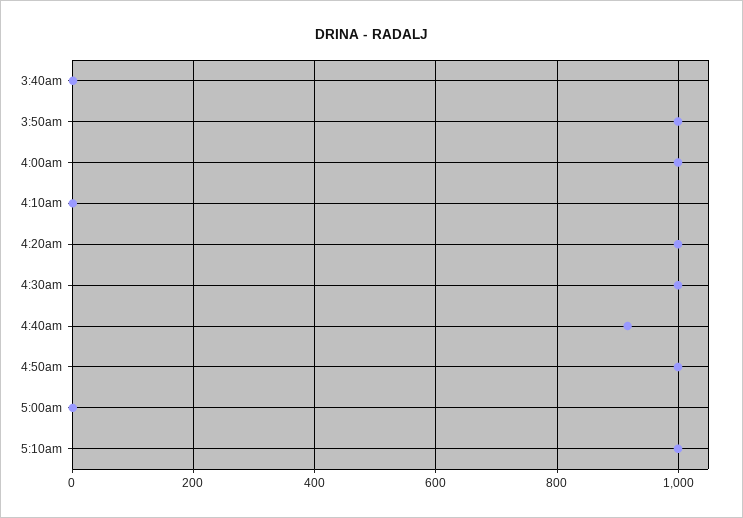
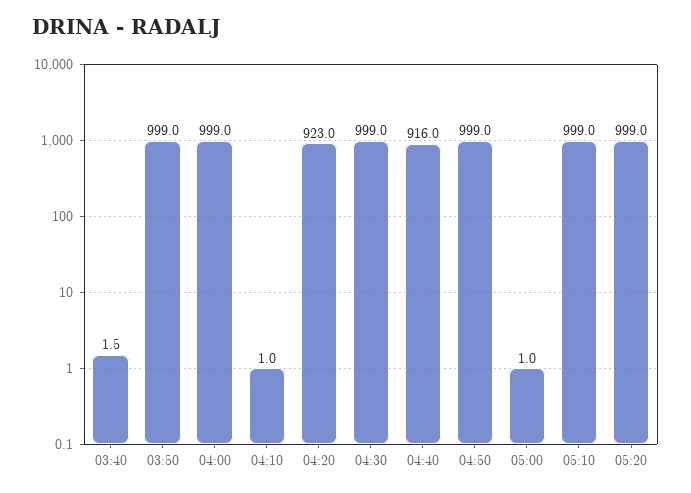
4:20am: 1000 -> 923
05:20: none -> 999

